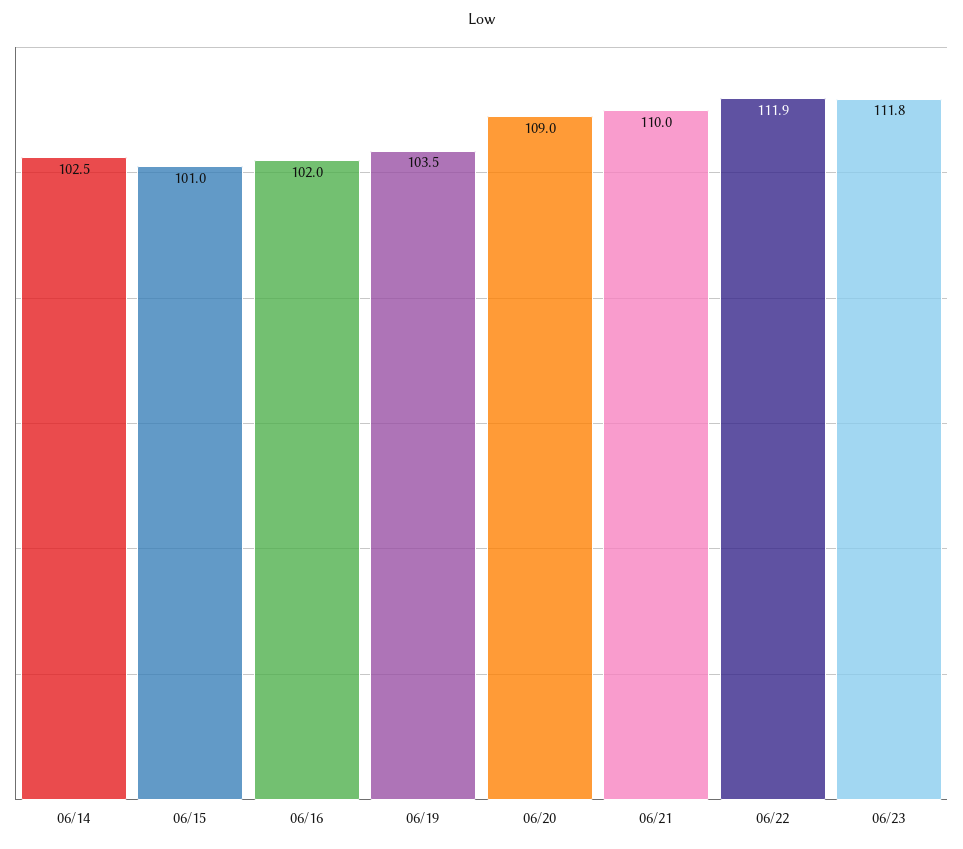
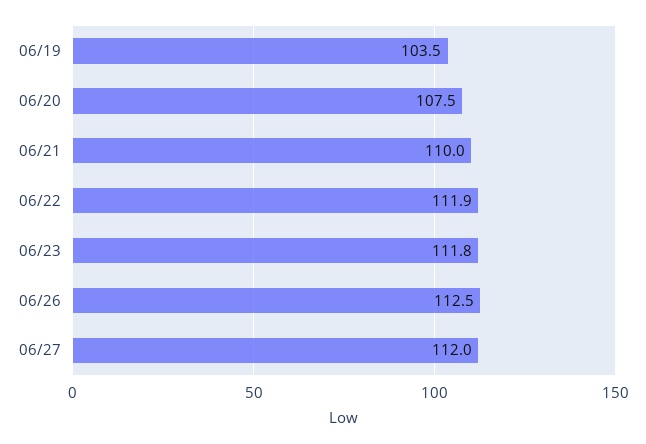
06/14: 102.5 -> none
06/15: 101 -> none
06/16: 102 -> none
06/20: 109 -> 107.5
06/26: none -> 112.5
06/27: none -> 112

